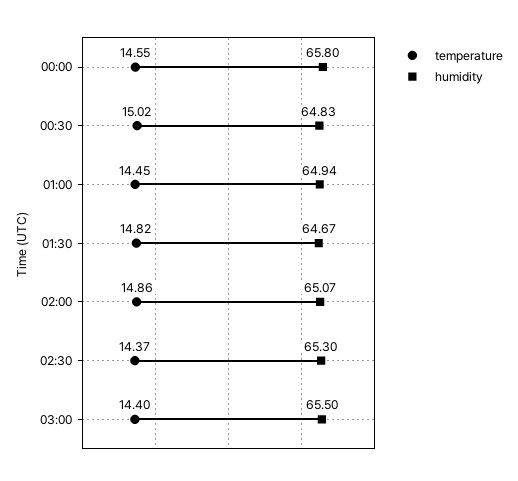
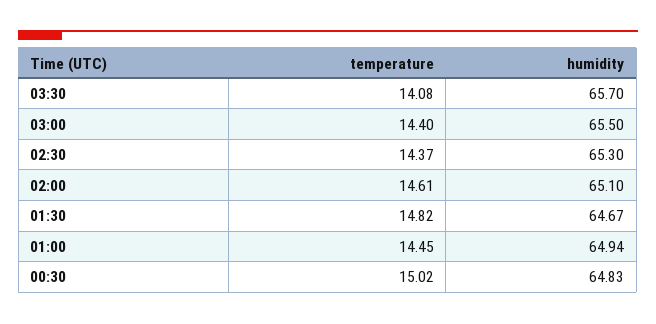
temperature, 00:00: 14.55 -> none
humidity, 00:00: 65.8 -> none
temperature, 02:00: 14.86 -> 14.61
humidity, 02:00: 65.07 -> 65.1
temperature, 03:30: none -> 14.08
humidity, 03:30: none -> 65.7

